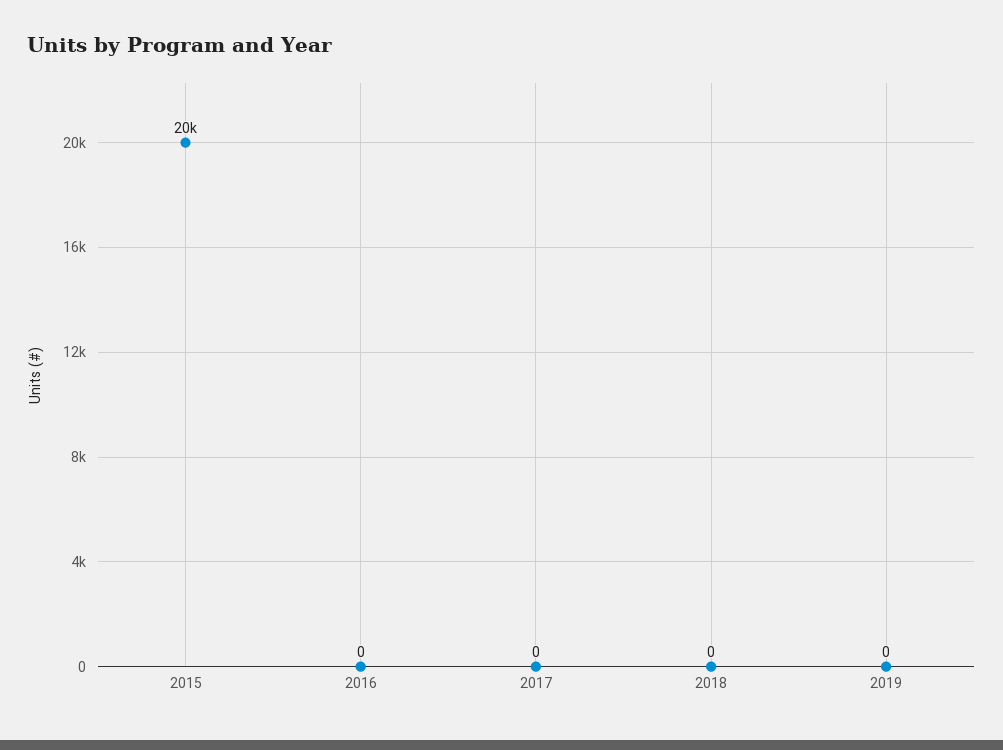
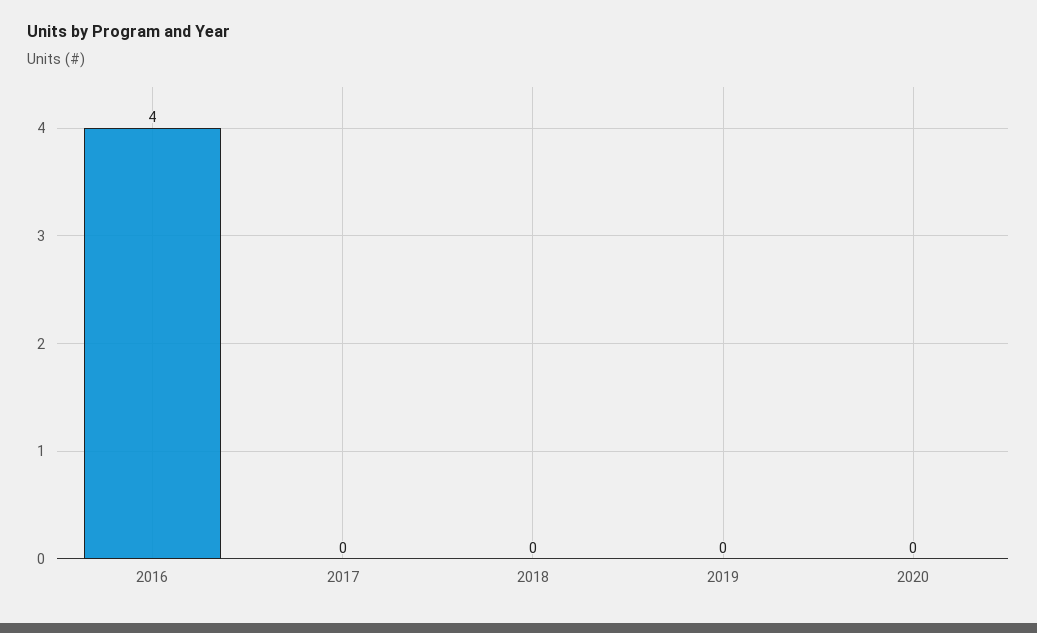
2015: 20000 -> none
2016: 0 -> 4
2020: none -> 0

